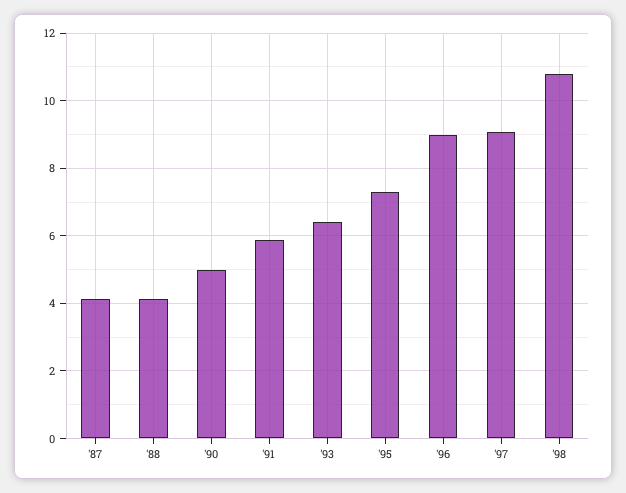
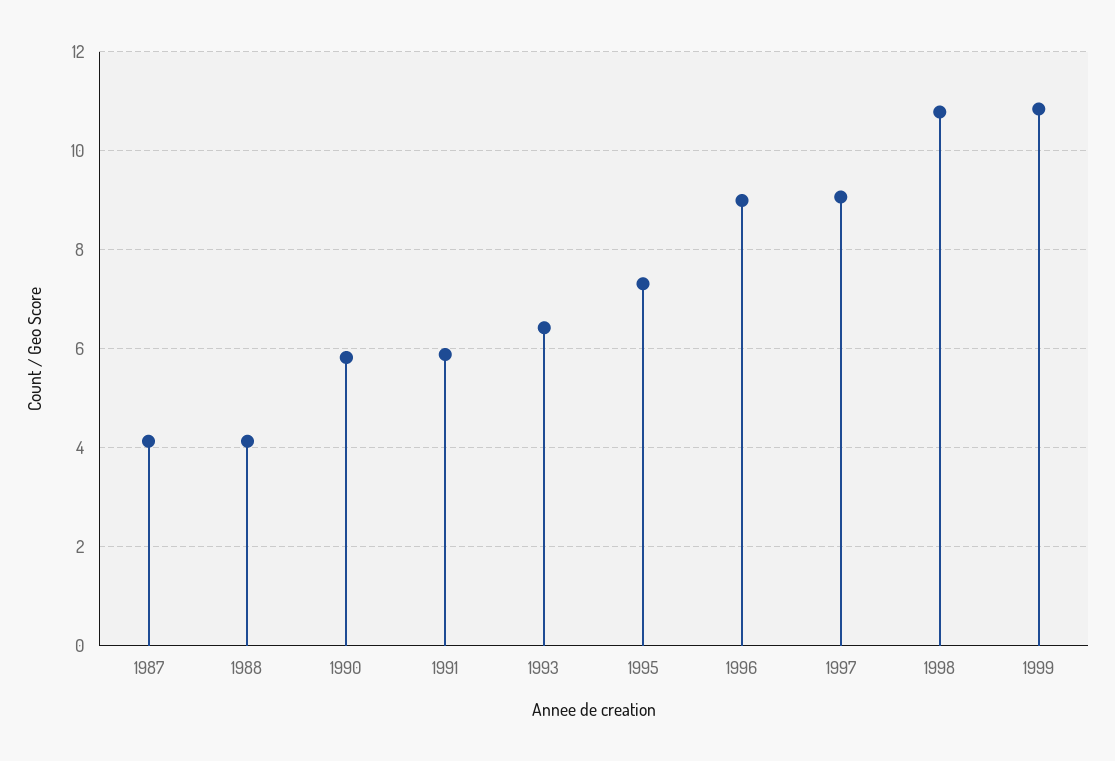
'90: 5 -> 5.8
1999: none -> 10.8

